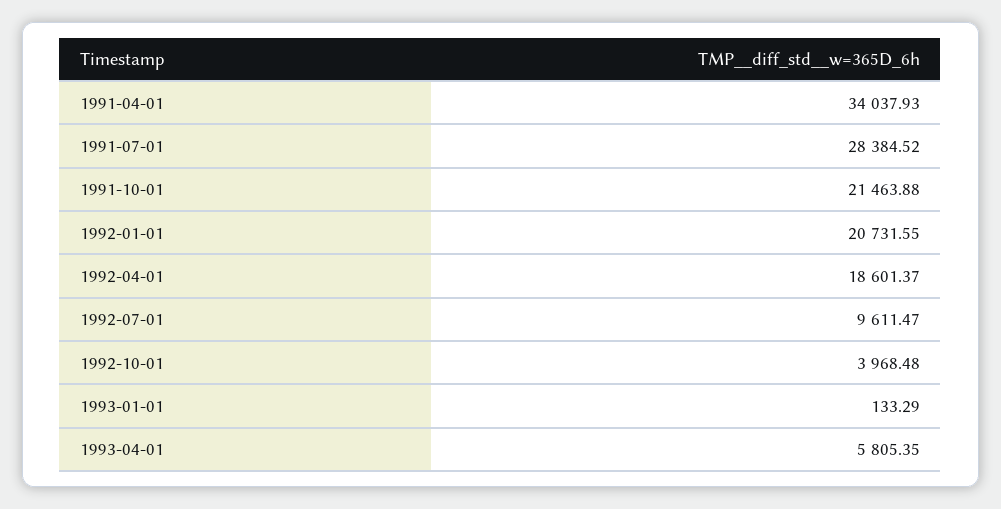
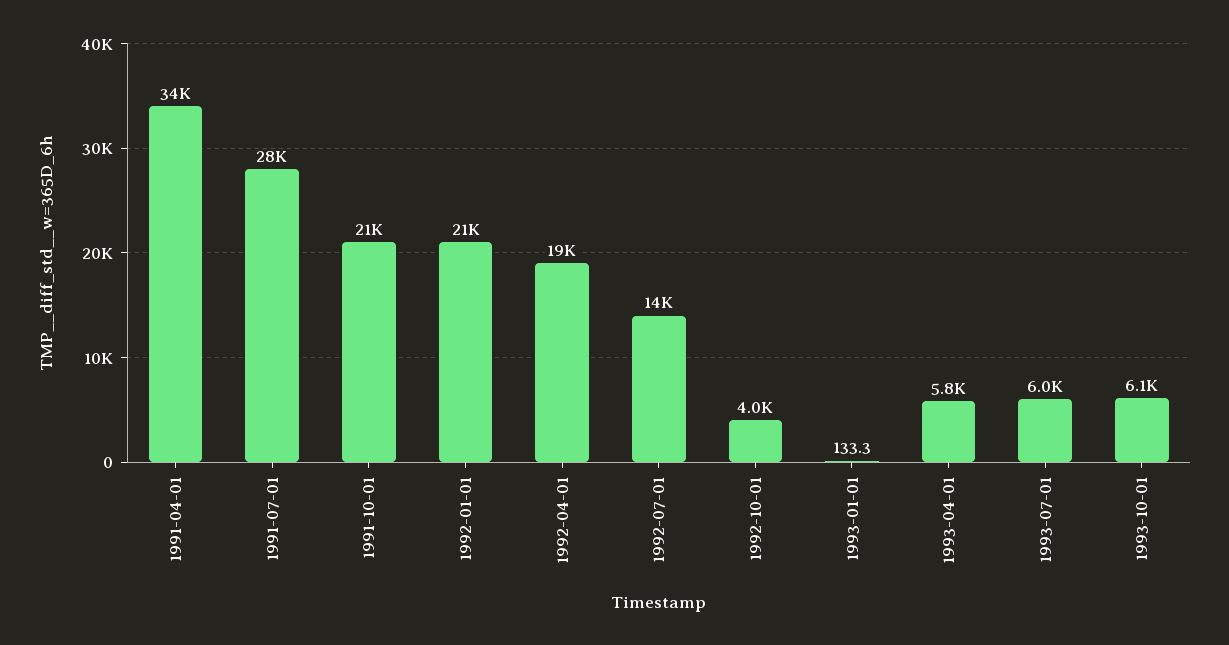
1992-07-01: 9611.47 -> 14000
1993-07-01: none -> 6000
1993-10-01: none -> 6100

